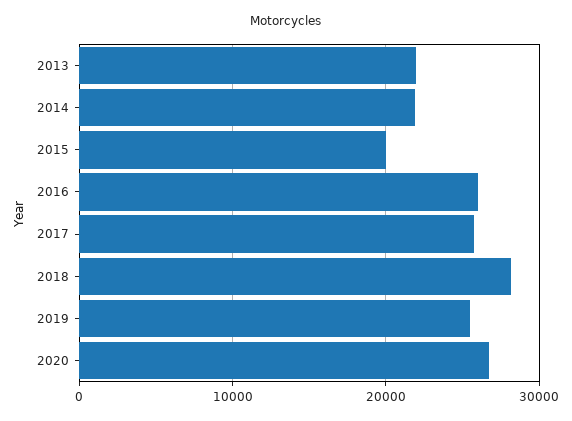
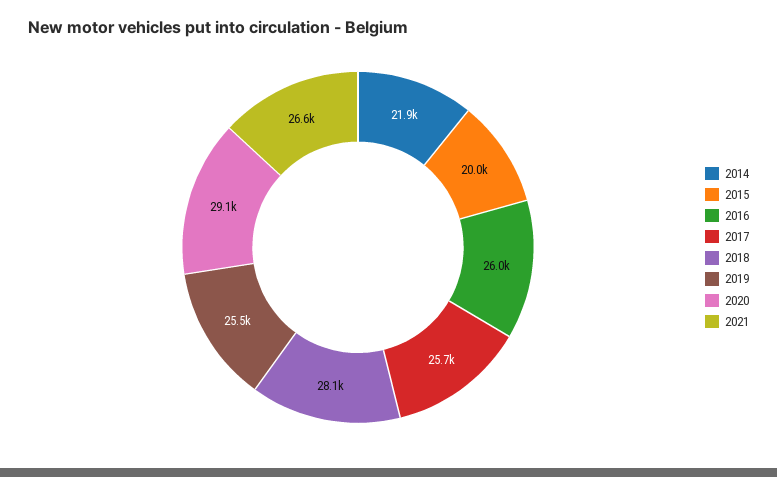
2013: 22000 -> none
2020: 27000 -> 29100
2021: none -> 26600

